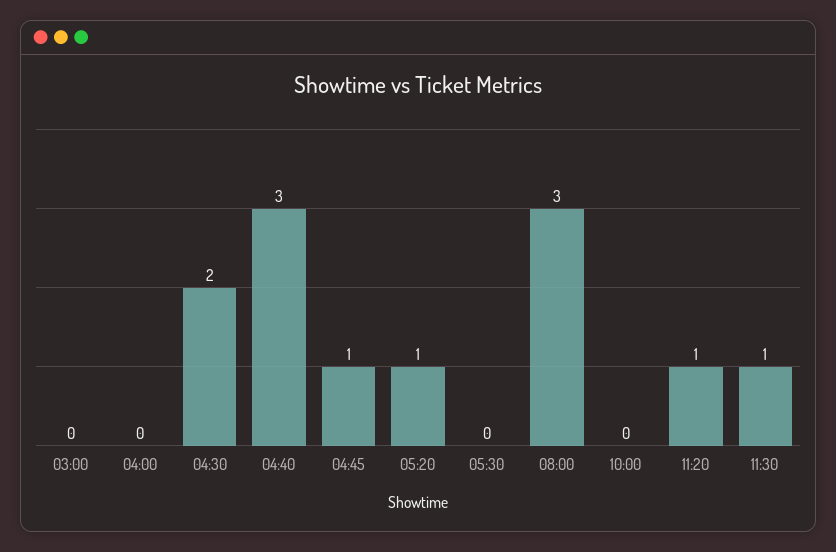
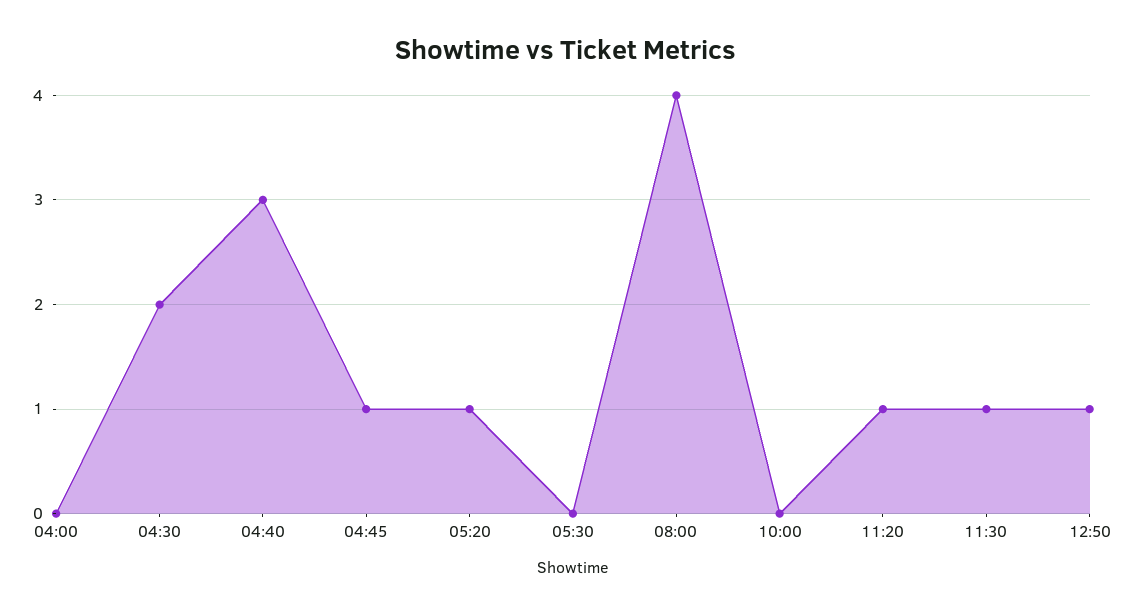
03:00: 0 -> none
08:00: 3 -> 4
12:50: none -> 1

